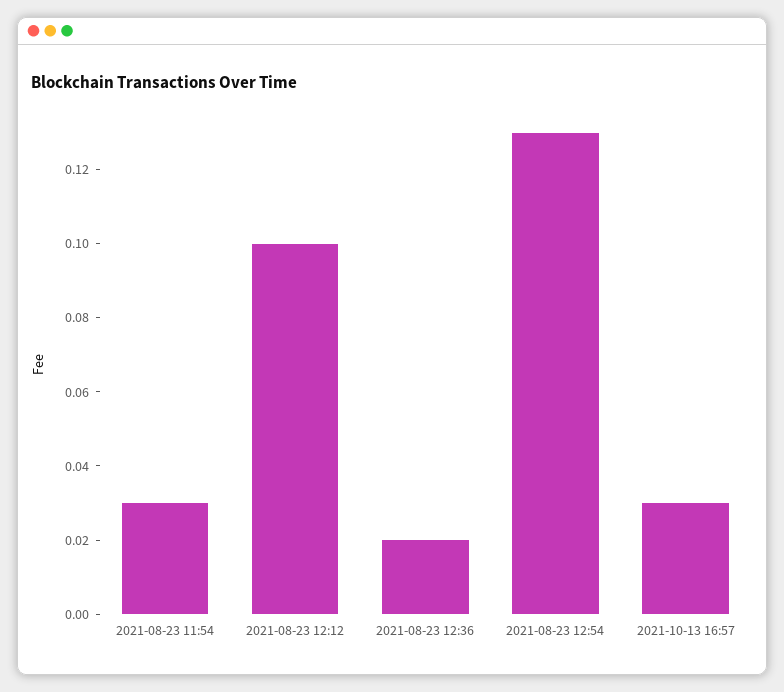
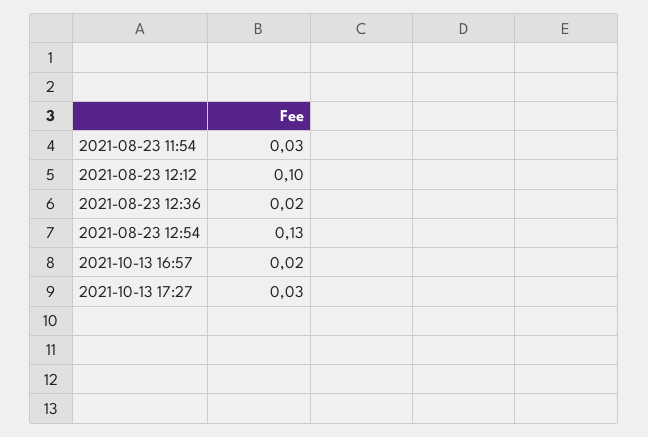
2021-10-13 16:57: 0.03 -> 0.02
2021-10-13 17:27: none -> 0.03

